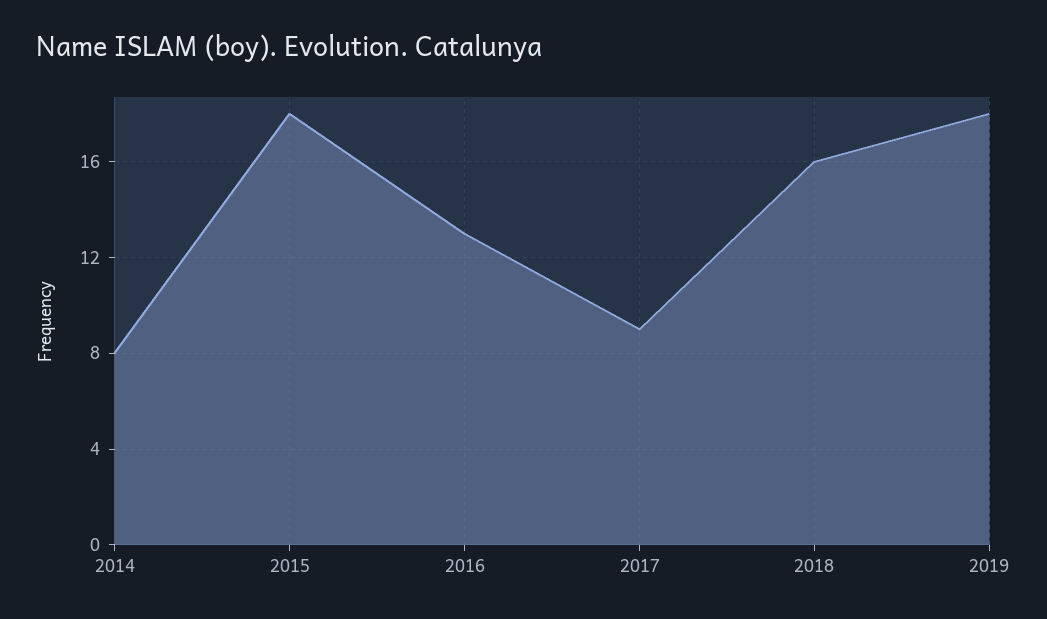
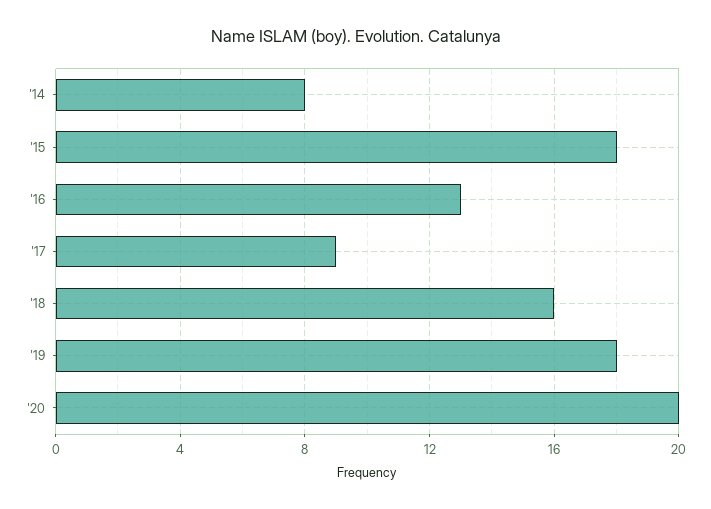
'20: none -> 20

